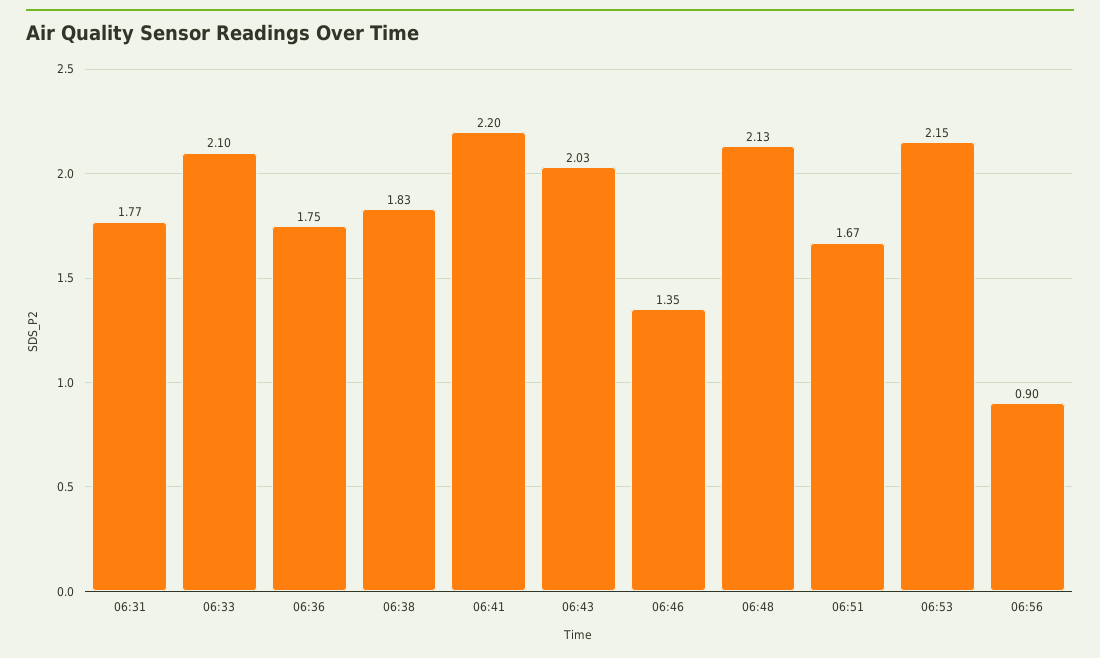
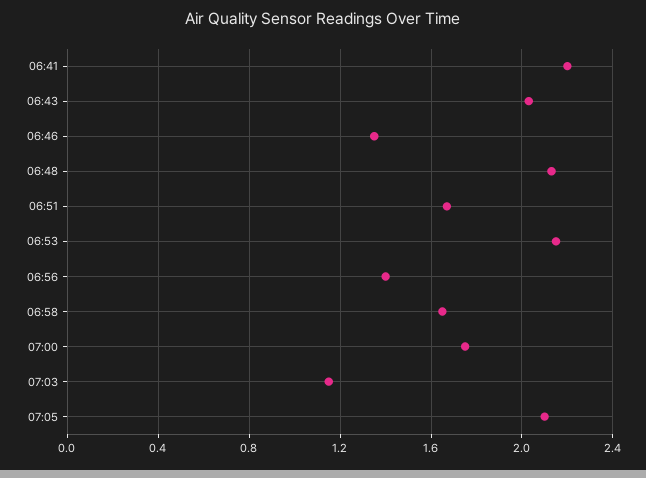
06:31: 1.77 -> none
06:33: 2.1 -> none
06:36: 1.75 -> none
06:38: 1.83 -> none
06:56: 0.9 -> 1.4
06:58: none -> 1.65
07:00: none -> 1.75
07:03: none -> 1.15
07:05: none -> 2.1

